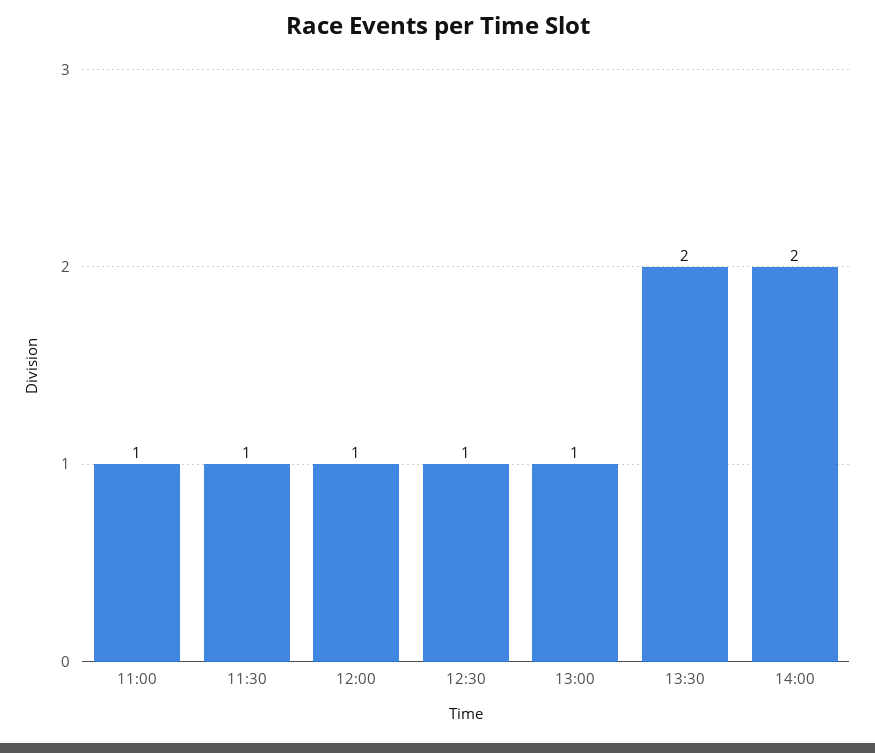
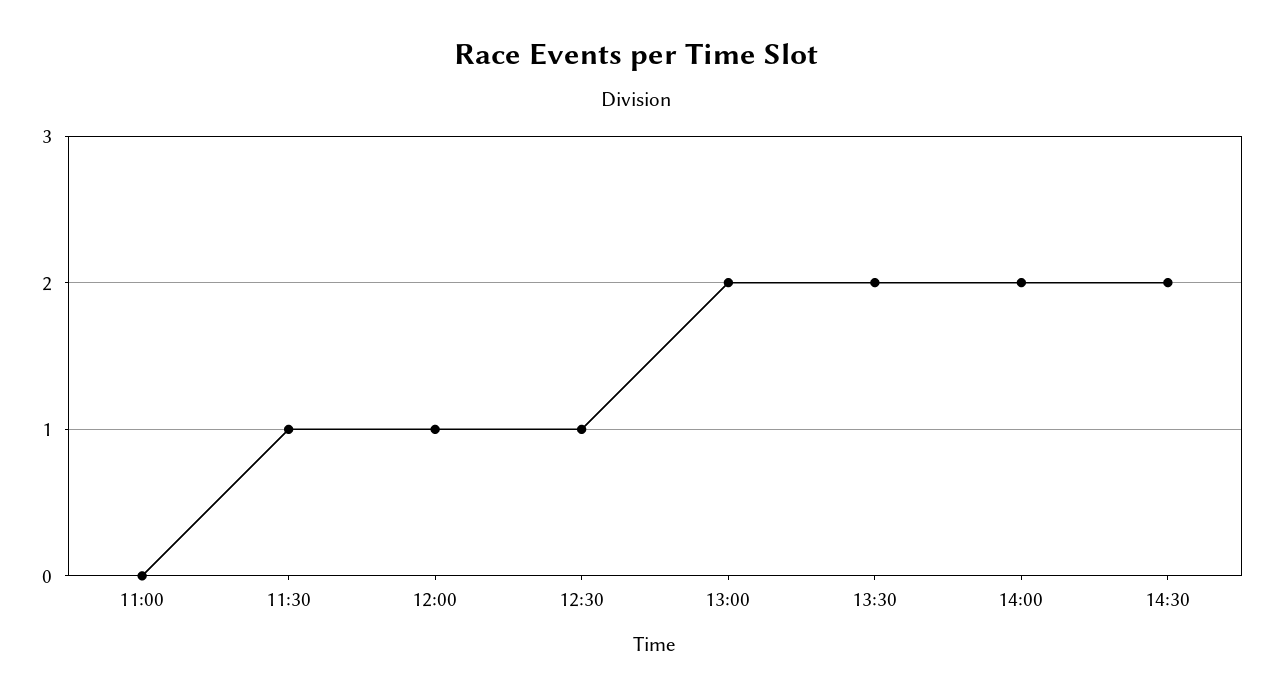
11:00: 1 -> 0
13:00: 1 -> 2
14:30: none -> 2

